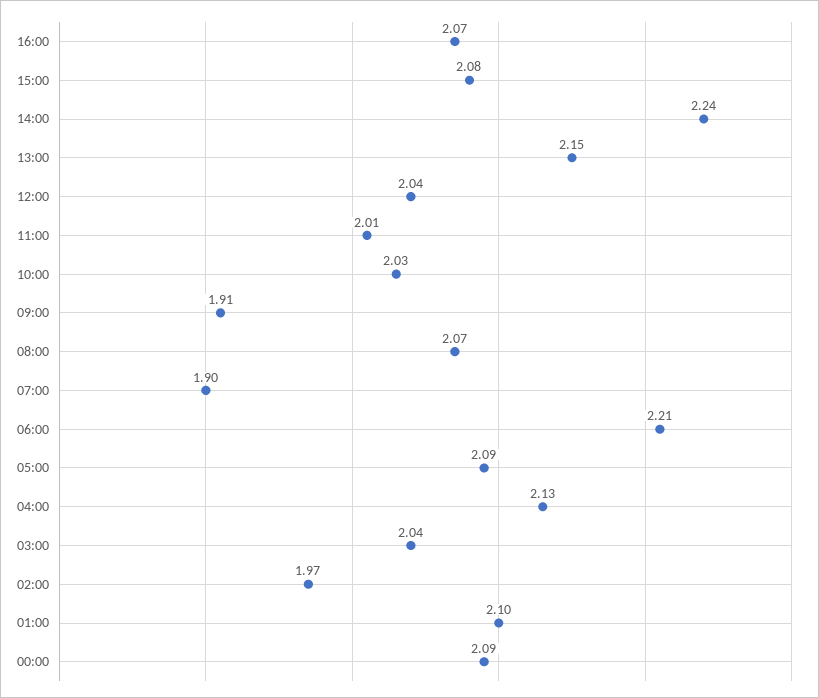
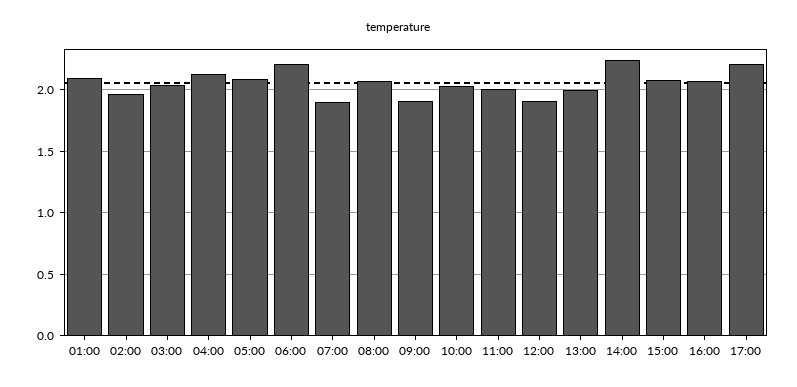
13:00: 2.15 -> 2
12:00: 2.04 -> 1.9
00:00: 2.09 -> none
17:00: none -> 2.2

